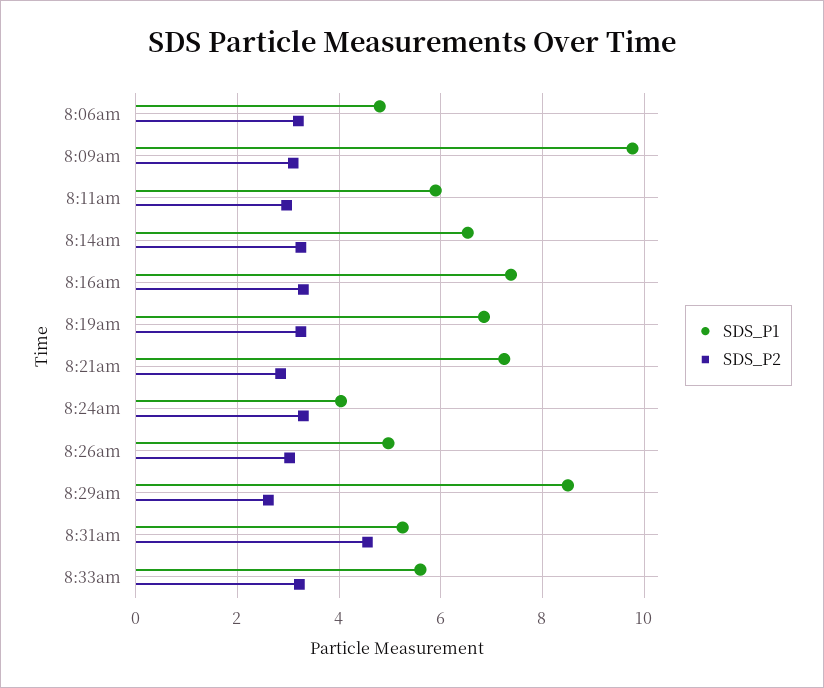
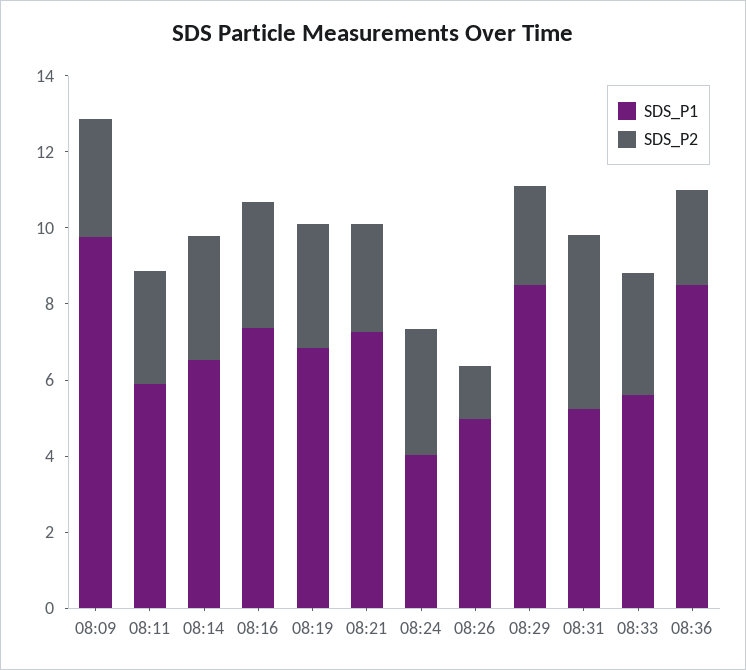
SDS_P1, 8:06am: 4.8 -> none
SDS_P2, 8:06am: 3.2 -> none
SDS_P2, 8:26am: 3 -> 1.5
SDS_P1, 08:36: none -> 8.5
SDS_P2, 08:36: none -> 2.5

